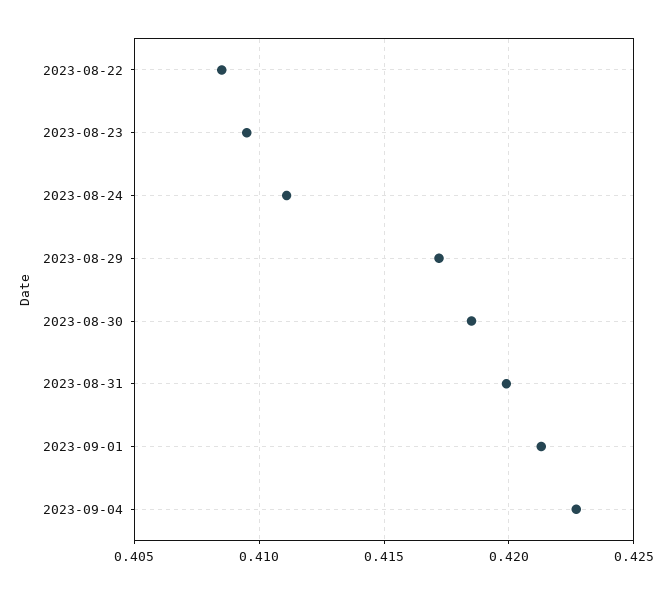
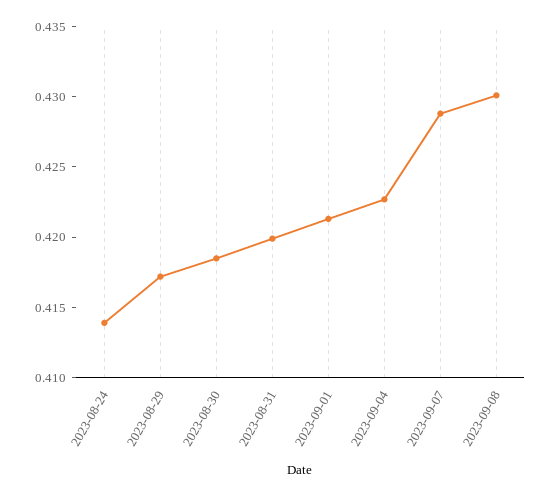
2023-08-22: 0.4085 -> none
2023-08-23: 0.4095 -> none
2023-08-24: 0.411 -> 0.414
2023-09-07: none -> 0.429
2023-09-08: none -> 0.43

